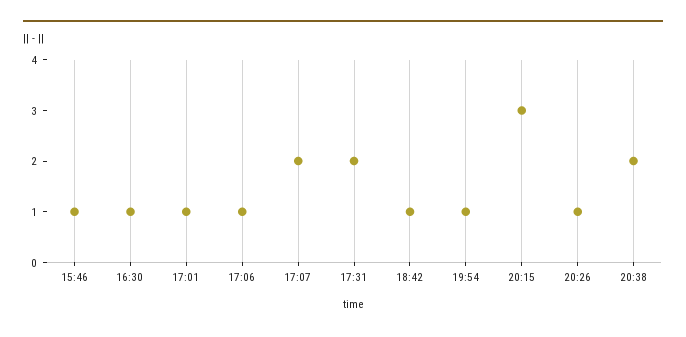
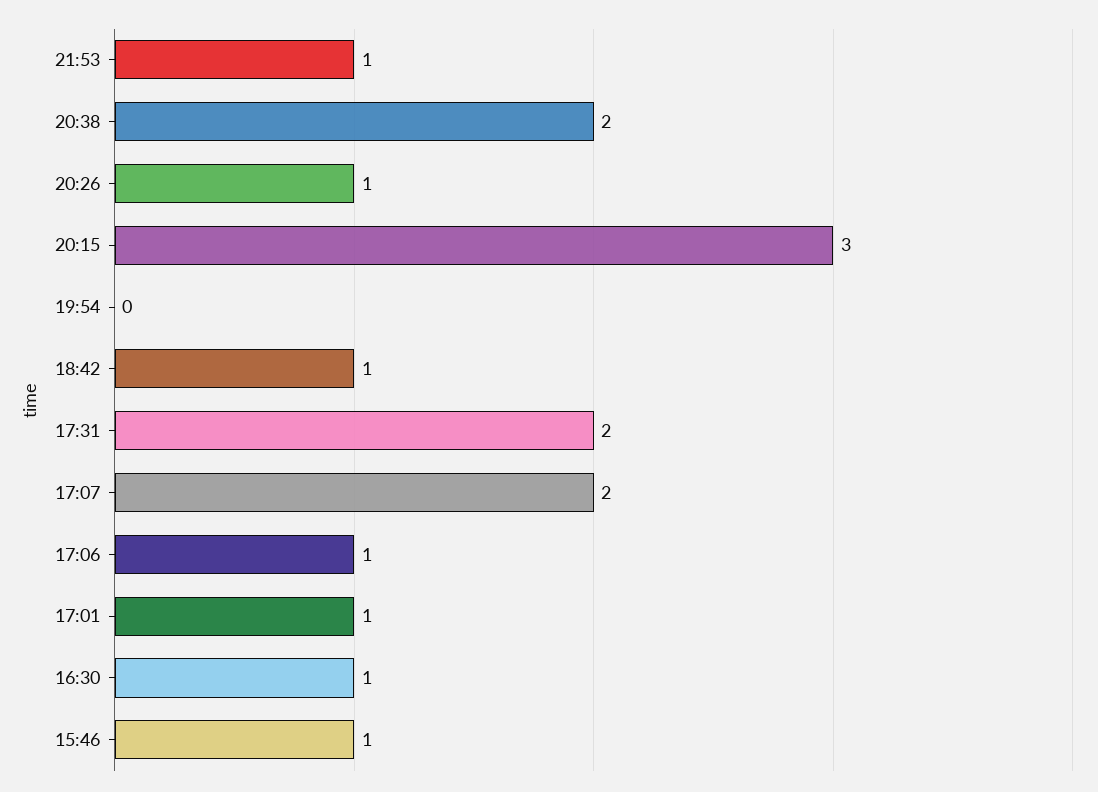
19:54: 1 -> 0
21:53: none -> 1

